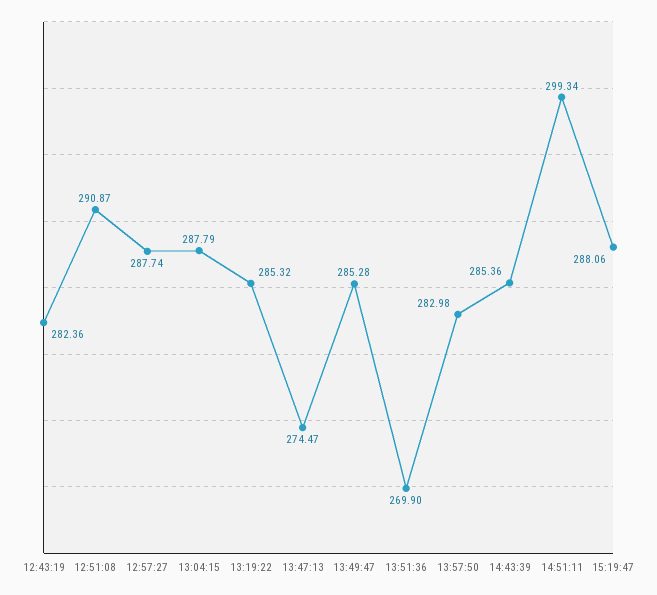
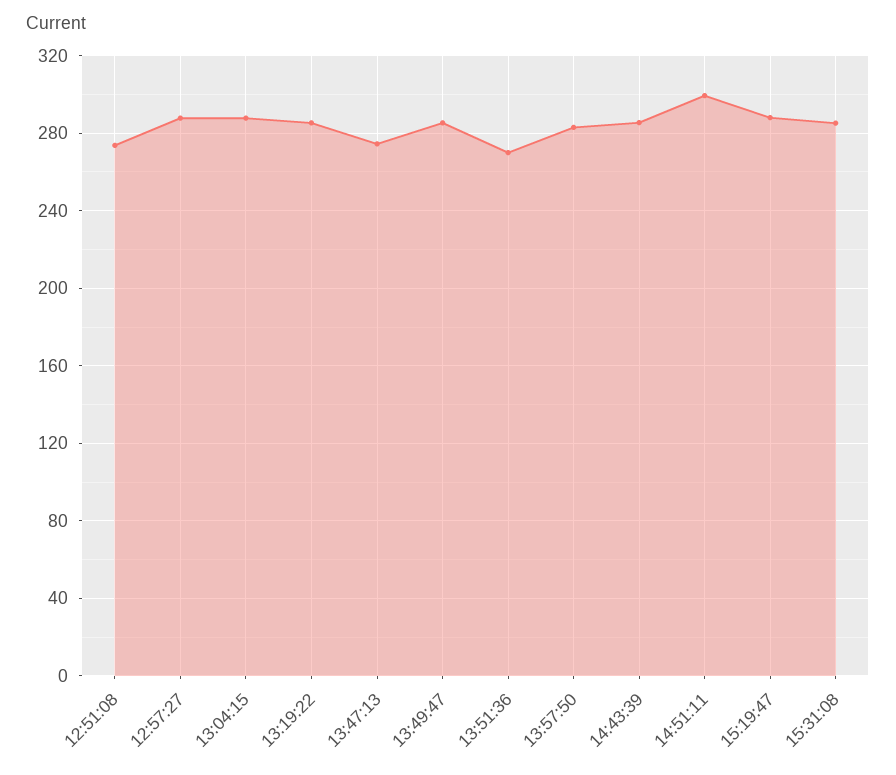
12:43:19: 282.36 -> none
12:51:08: 290.87 -> 275
15:31:08: none -> 285

